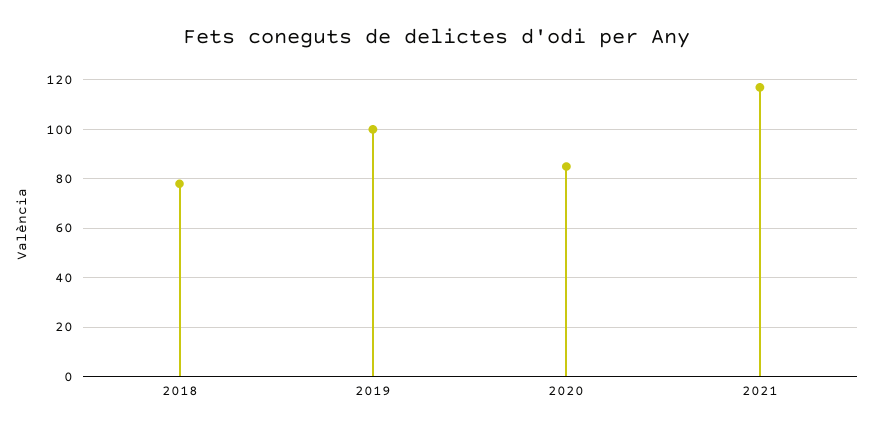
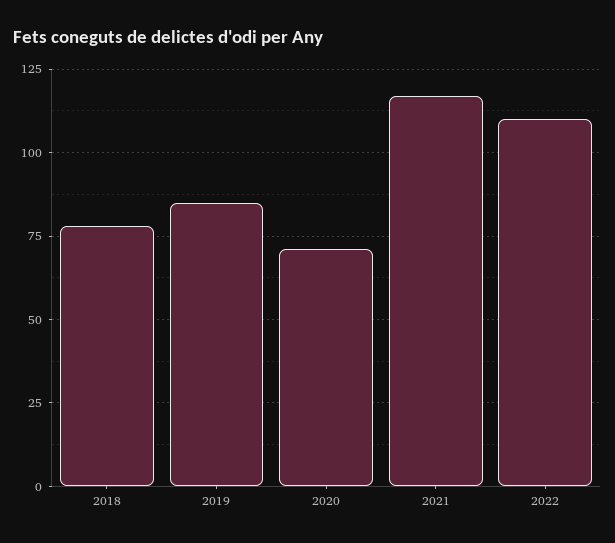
2019: 100 -> 85
2020: 85 -> 70
2022: none -> 110

